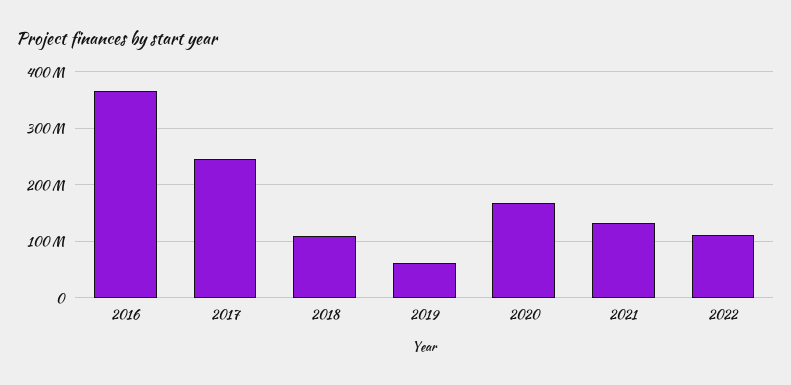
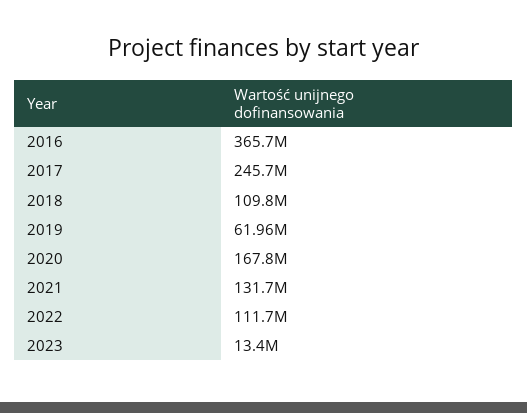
2023: none -> 13400000

